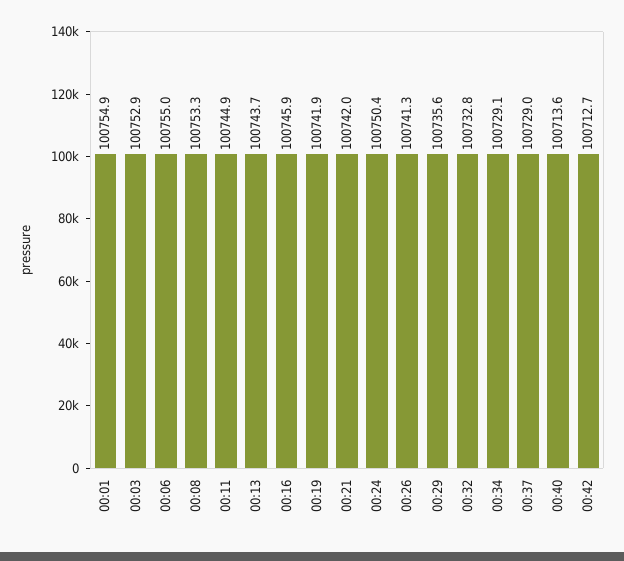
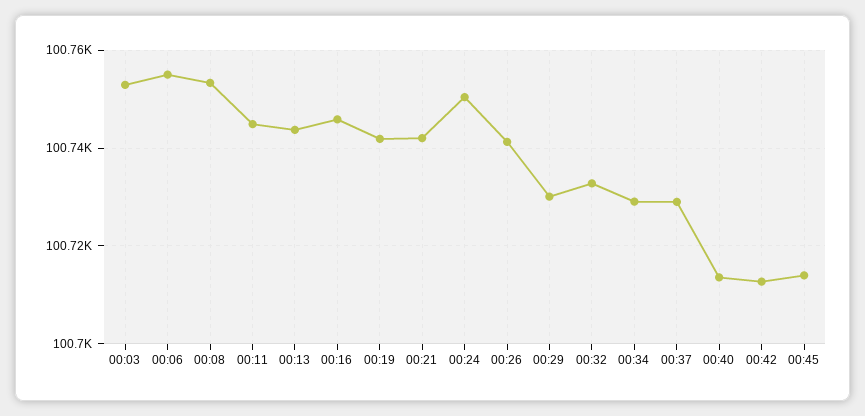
00:01: 100754.9 -> none
00:29: 100735.6 -> 100730
00:45: none -> 100714

